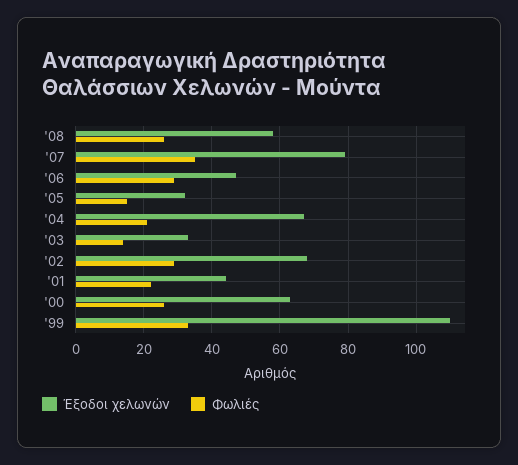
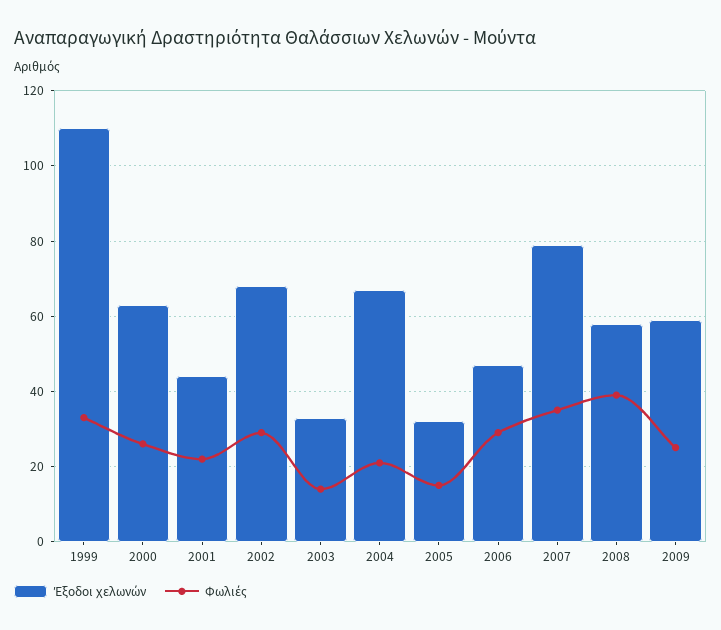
Φωλιές, '08: 25 -> 40
Έξοδοι χελωνών, 2009: none -> 60
Φωλιές, 2009: none -> 25

